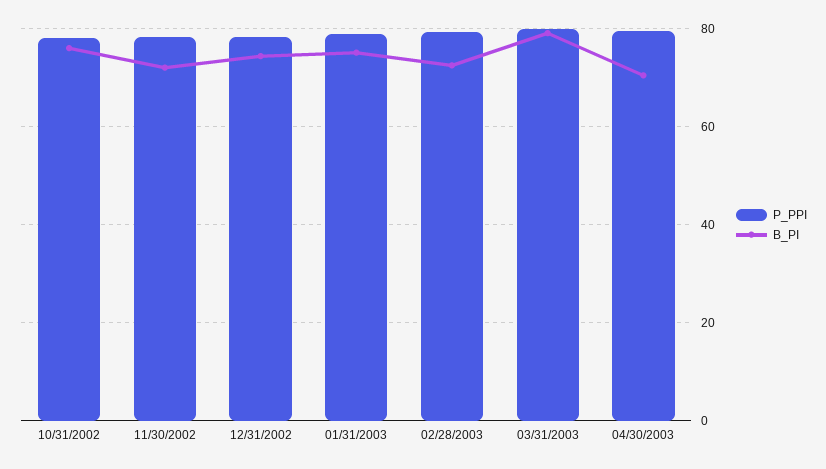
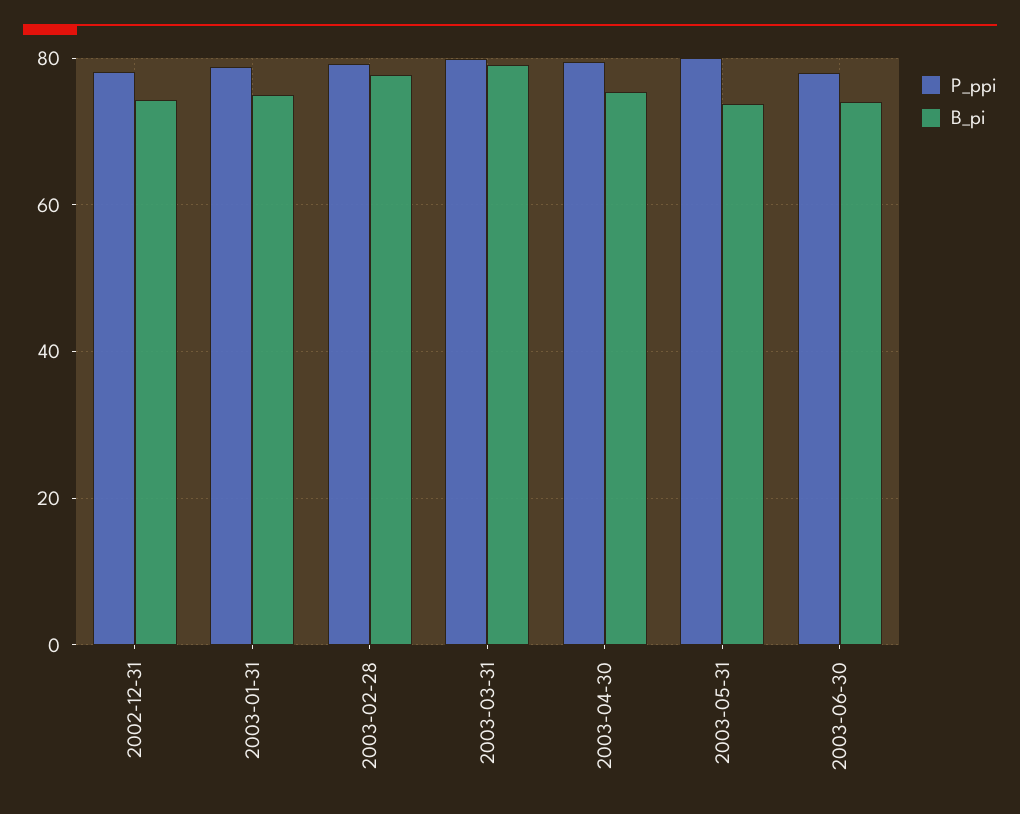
P_PPI, 10/31/2002: 78 -> none
B_PI, 10/31/2002: 76 -> none
P_PPI, 11/30/2002: 78 -> none
B_PI, 11/30/2002: 72 -> none
B_PI, 02/28/2003: 72 -> 78
B_PI, 04/30/2003: 70 -> 76
P_PPI, 2003-05-31: none -> 80
B_PI, 2003-05-31: none -> 74
P_PPI, 2003-06-30: none -> 78
B_PI, 2003-06-30: none -> 74

